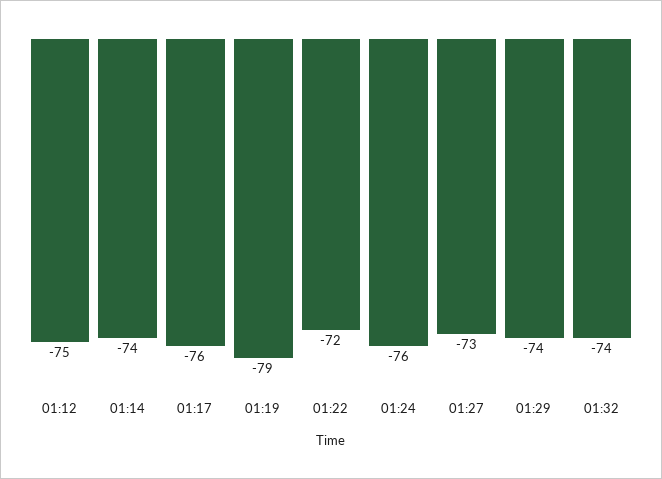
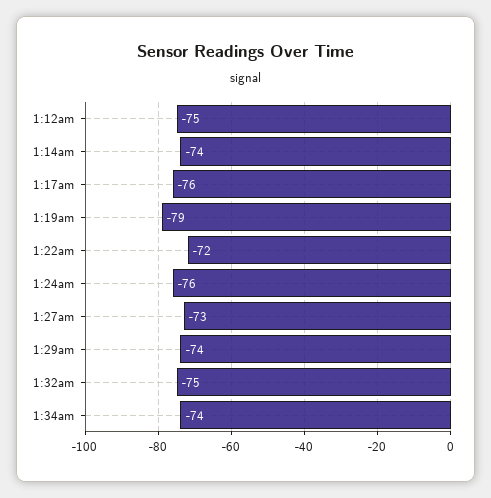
01:32: -74 -> -75
1:34am: none -> -74

